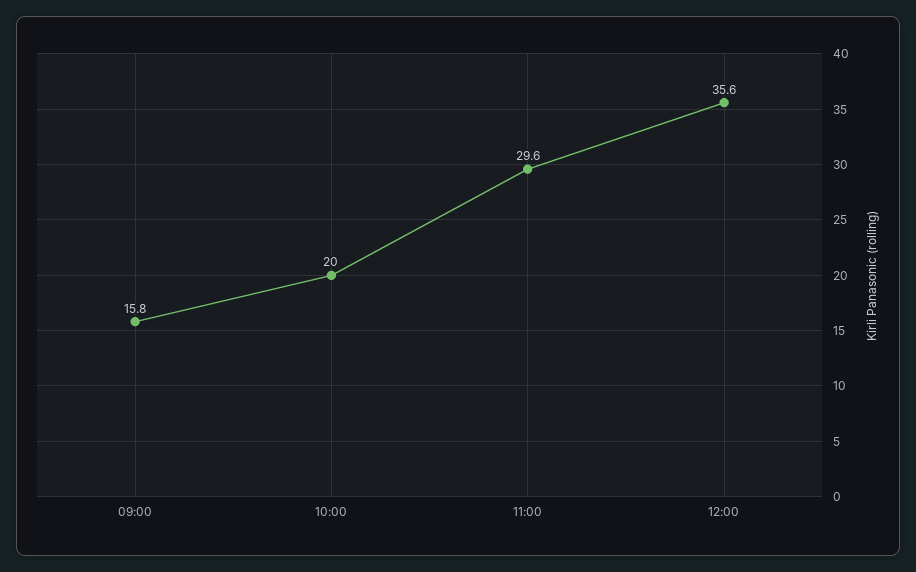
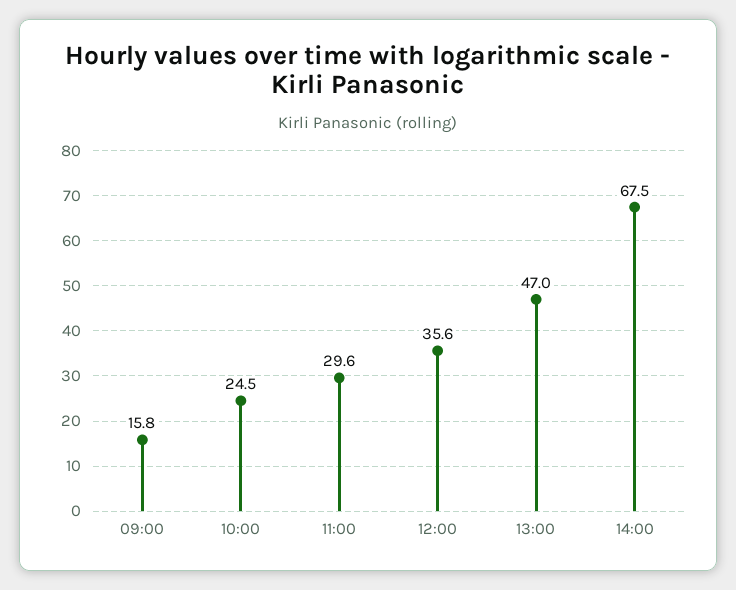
10:00: 20 -> 24.5
13:00: none -> 47
14:00: none -> 67.5

